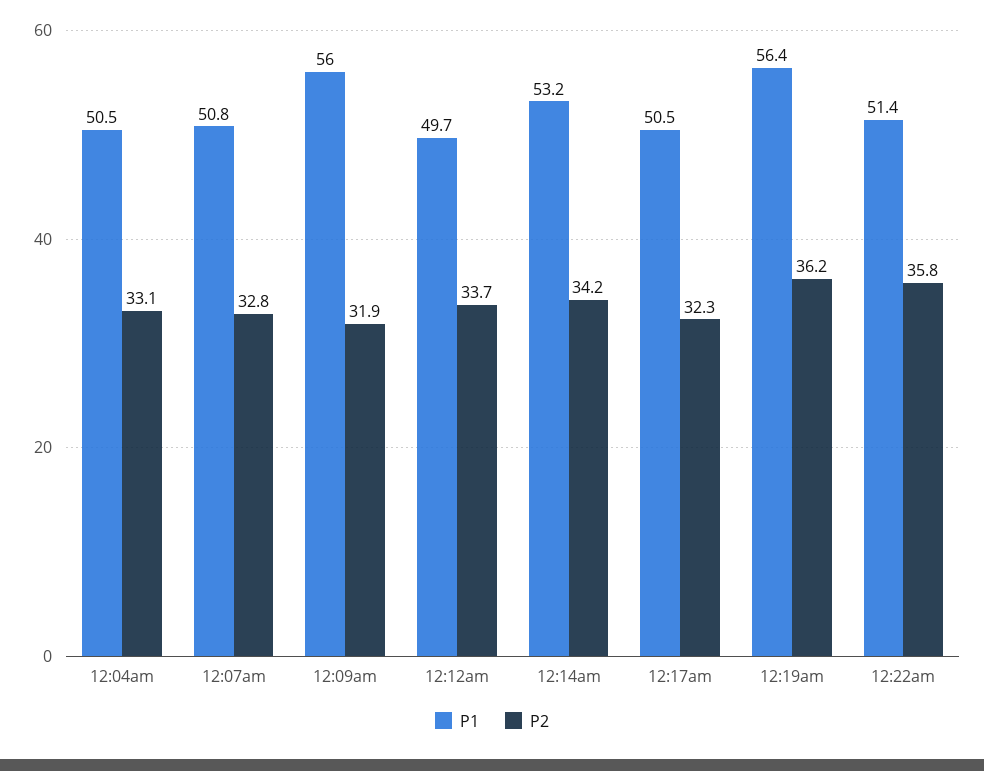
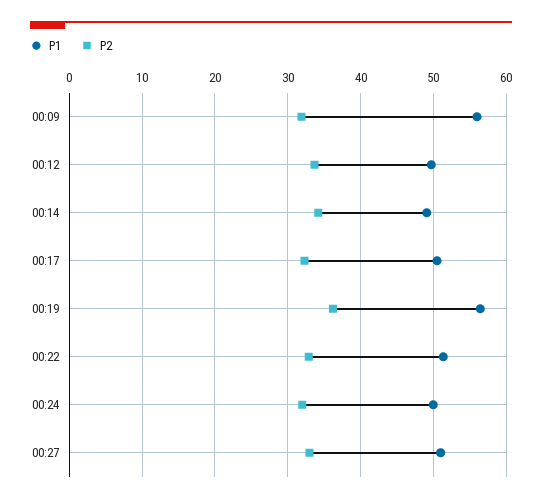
P1, 12:04am: 50.5 -> none
P2, 12:04am: 33.1 -> none
P1, 12:07am: 50.8 -> none
P2, 12:07am: 32.8 -> none
P1, 12:14am: 53.2 -> 49
P2, 12:22am: 35.8 -> 33
P1, 00:24: none -> 50
P2, 00:24: none -> 32
P1, 00:27: none -> 51
P2, 00:27: none -> 33

